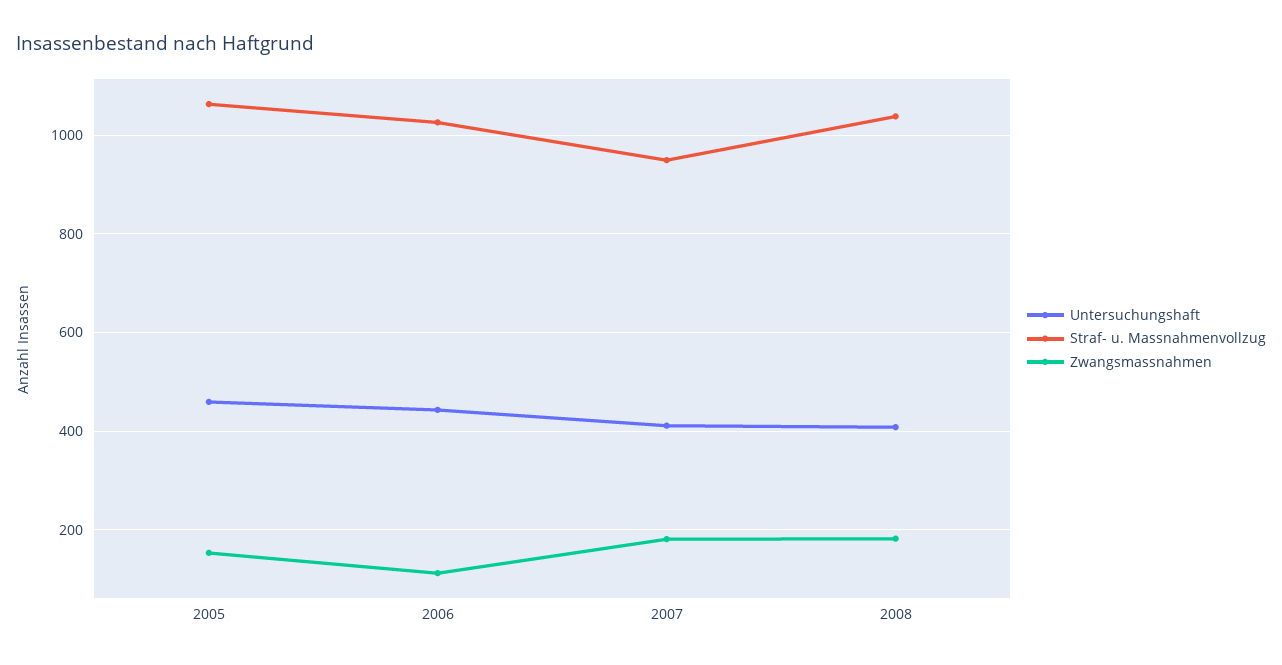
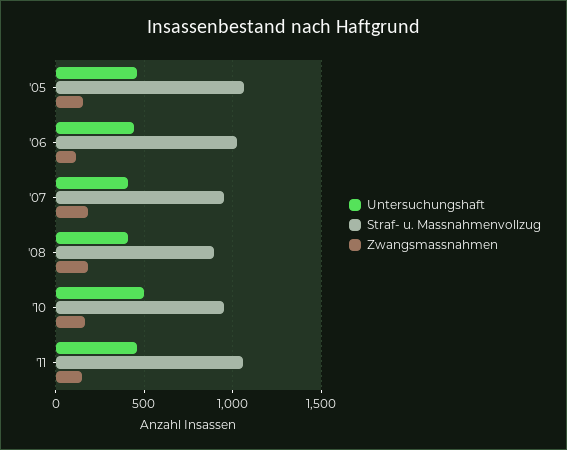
Straf- u. Massnahmenvollzug, 2008: 1040 -> 900
Untersuchungshaft, '10: none -> 500
Straf- u. Massnahmenvollzug, '10: none -> 950
Zwangsmassnahmen, '10: none -> 150
Untersuchungshaft, '11: none -> 450
Straf- u. Massnahmenvollzug, '11: none -> 1050
Zwangsmassnahmen, '11: none -> 150

